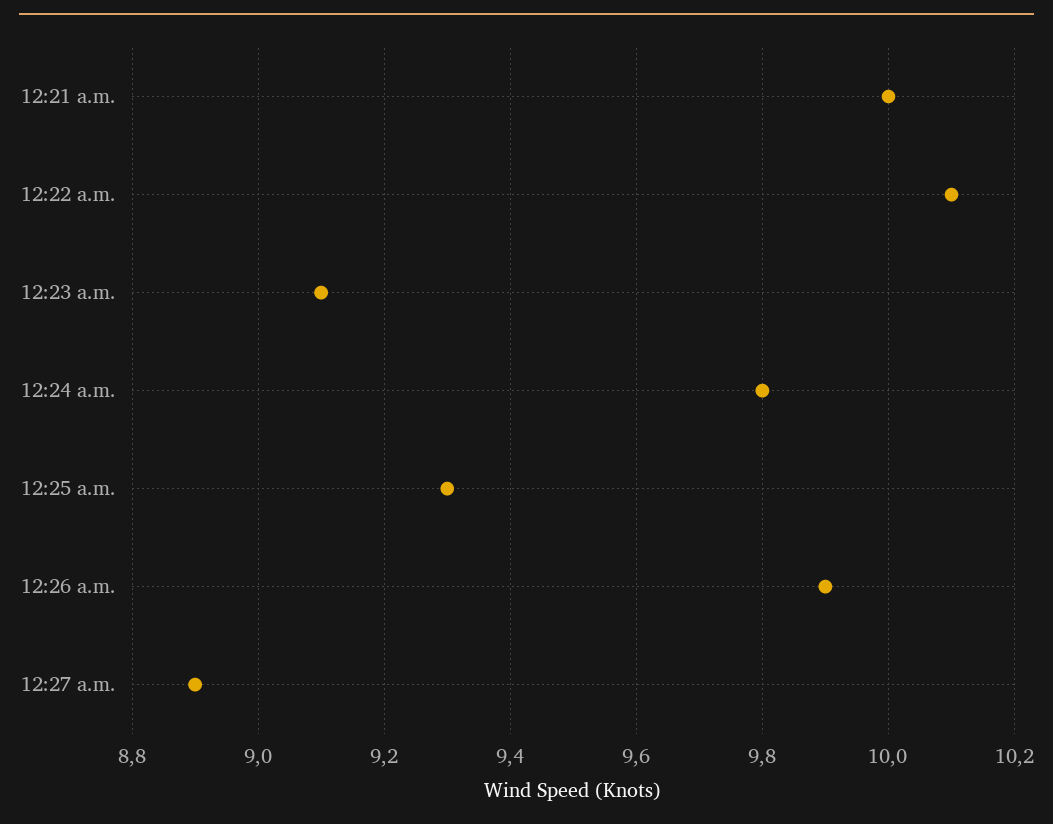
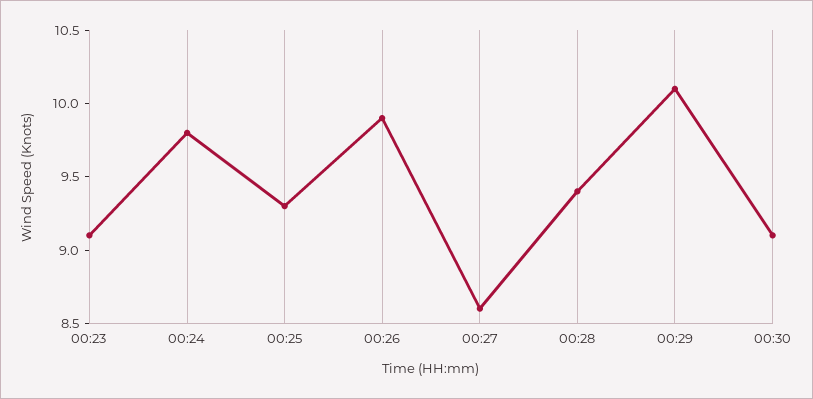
12:21 a.m.: 10 -> none
12:22 a.m.: 10.1 -> none
12:27 a.m.: 8.9 -> 8.6
00:28: none -> 9.4
00:29: none -> 10.1
00:30: none -> 9.1

